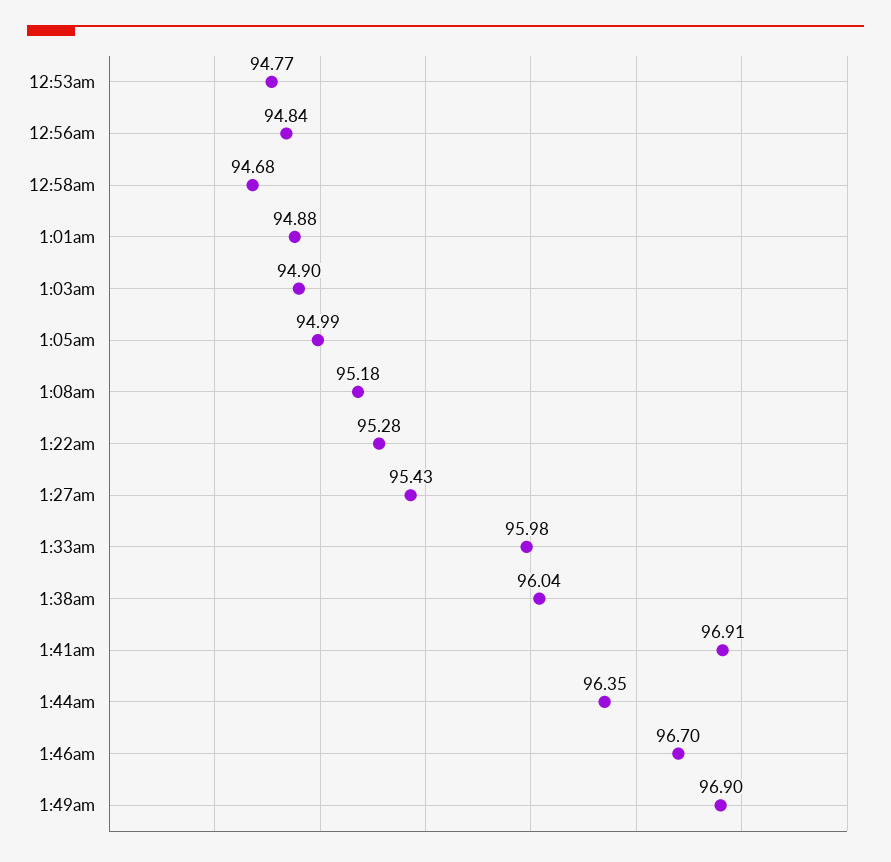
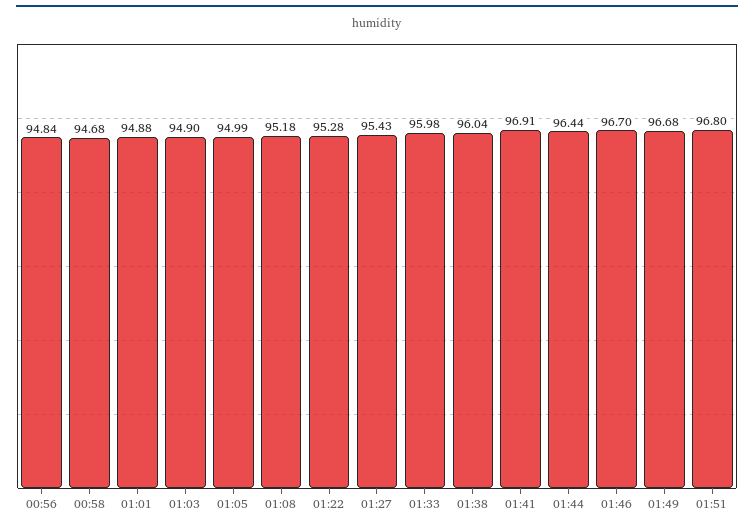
12:53am: 94.77 -> none
1:44am: 96.35 -> 96.44
1:49am: 96.9 -> 96.68
01:51: none -> 96.8

